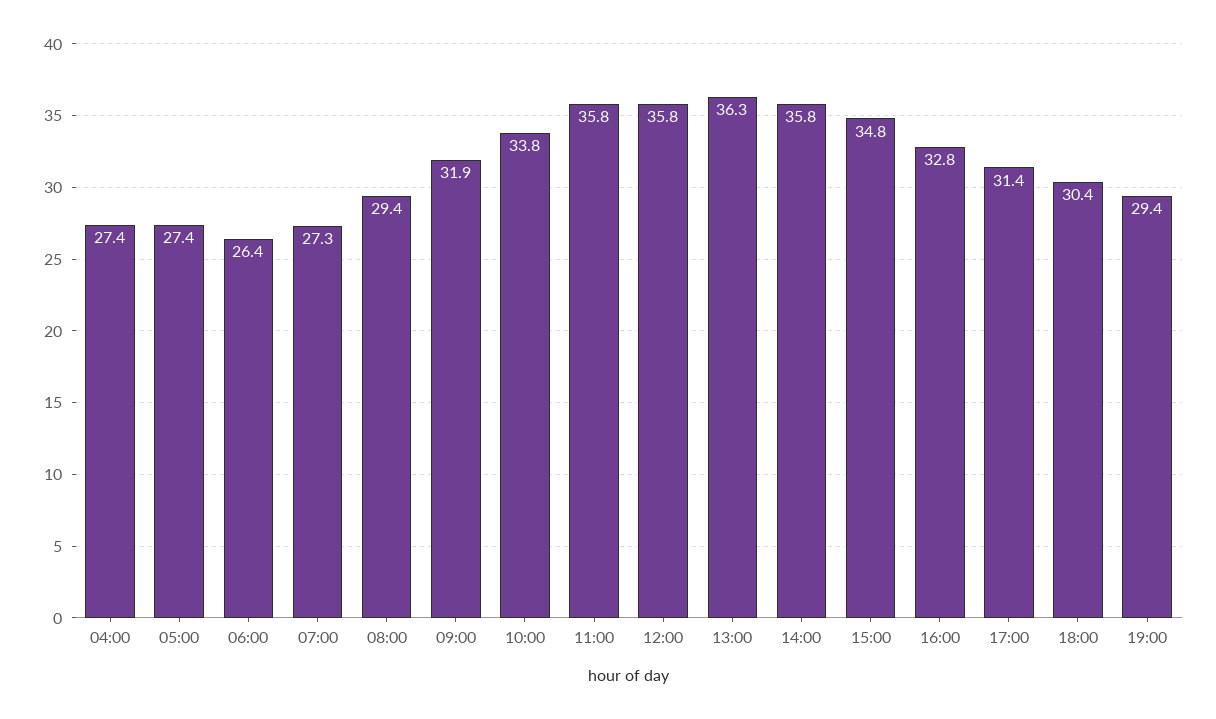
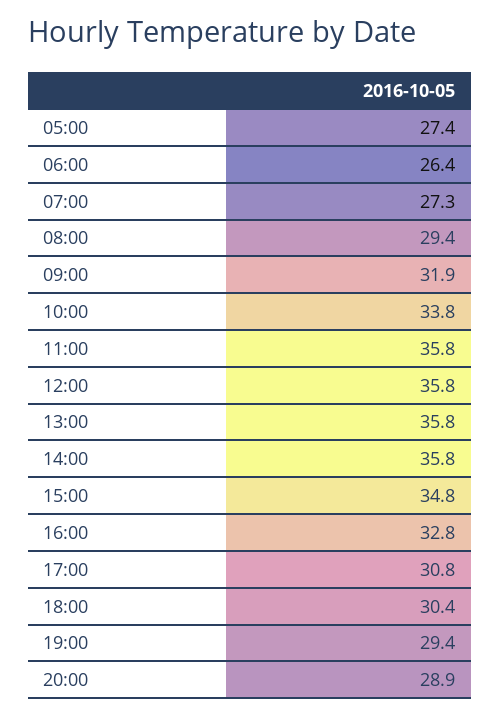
04:00: 27.4 -> none
13:00: 36.3 -> 35.8
17:00: 31.4 -> 30.8
20:00: none -> 28.9

